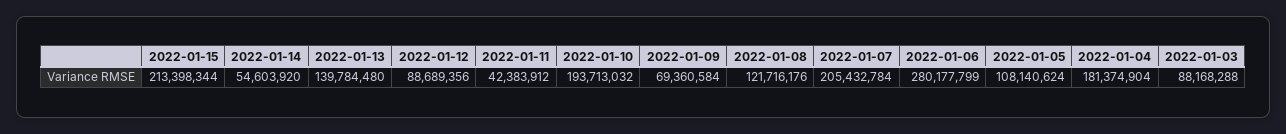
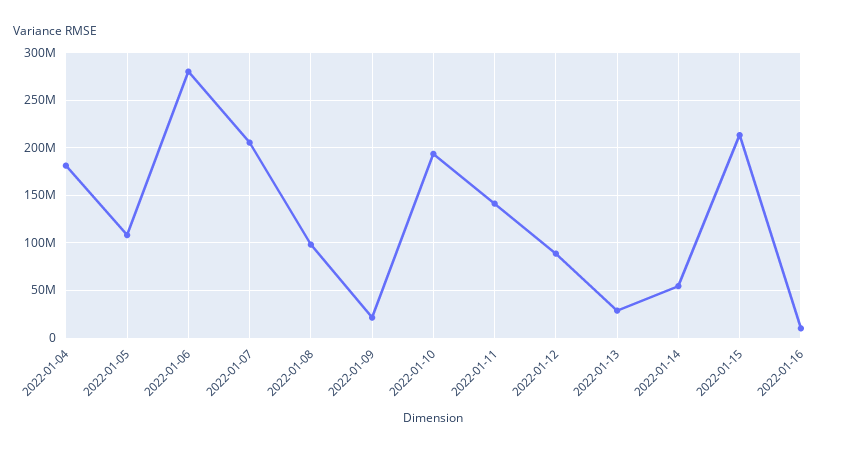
2022-01-13: 139784480 -> 30000000
2022-01-11: 42383912 -> 140000000
2022-01-09: 69360584 -> 20000000
2022-01-08: 121716176 -> 100000000
2022-01-03: 88168288 -> none
2022-01-16: none -> 10000000

